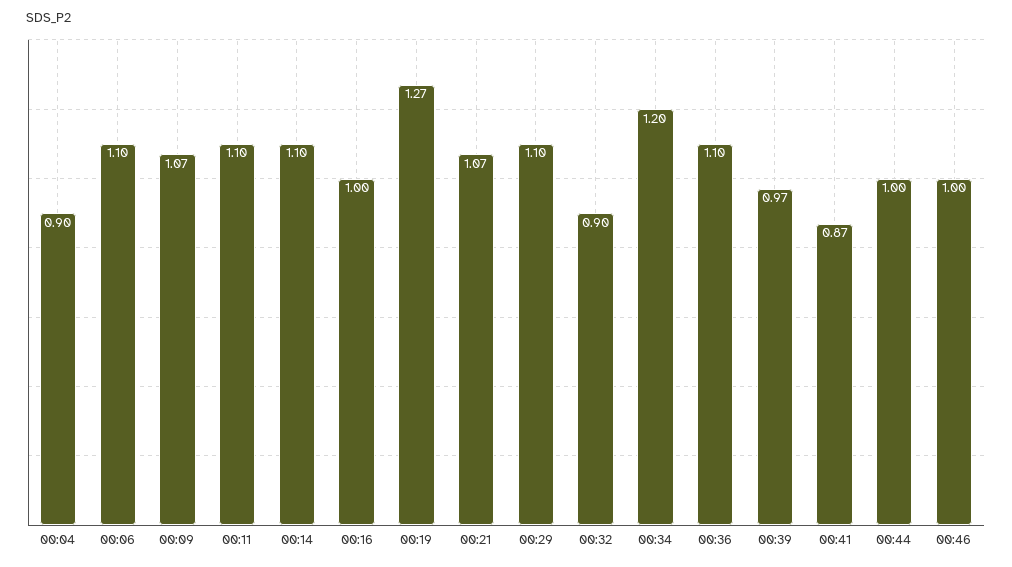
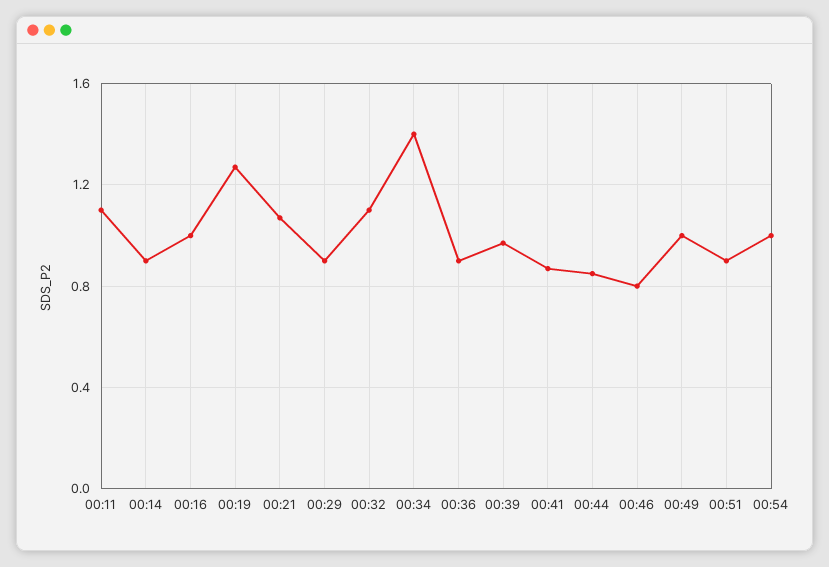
00:04: 0.9 -> none
00:06: 1.1 -> none
00:09: 1.07 -> none
00:14: 1.1 -> 0.9
00:29: 1.1 -> 0.9
00:32: 0.9 -> 1.1
00:34: 1.2 -> 1.4
00:36: 1.1 -> 0.9
00:44: 1 -> 0.85
00:46: 1 -> 0.8
00:49: none -> 1
00:51: none -> 0.9
00:54: none -> 1

